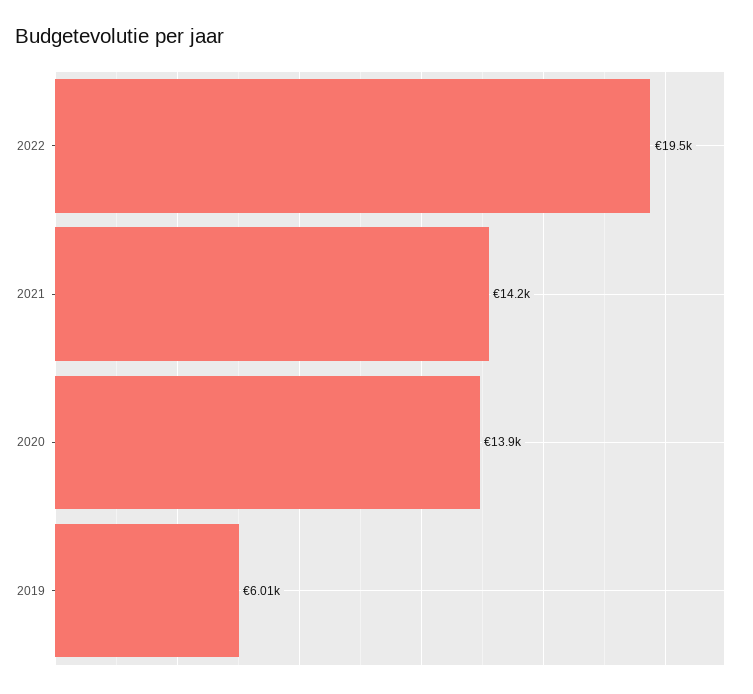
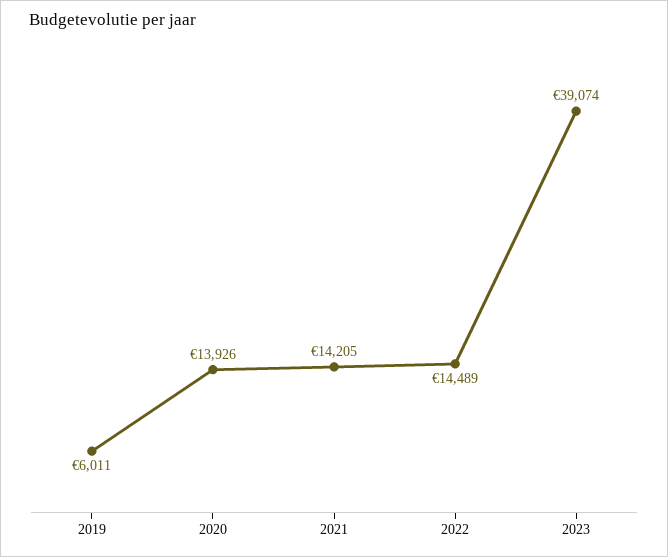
2022: 19500 -> 14489
2023: none -> 39074

